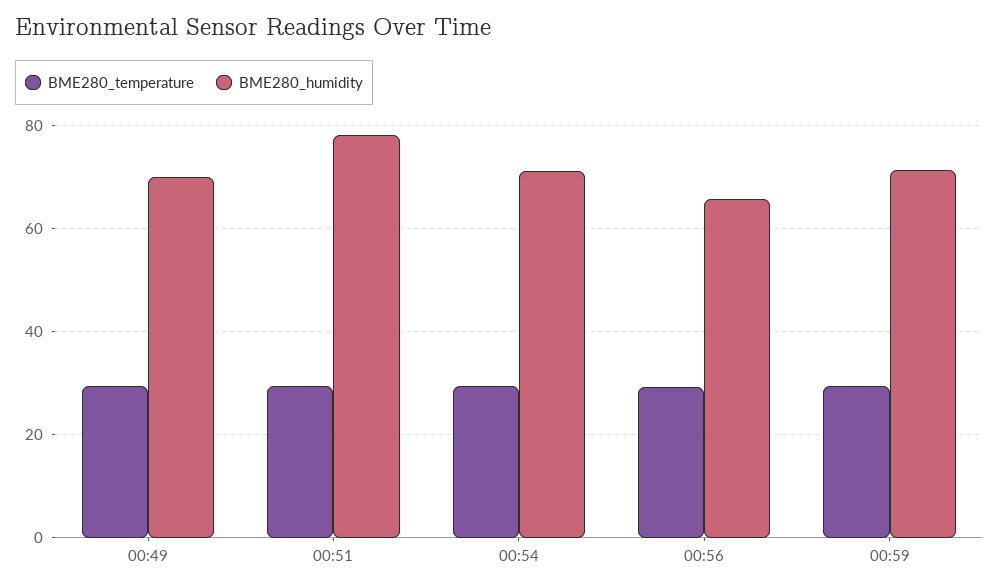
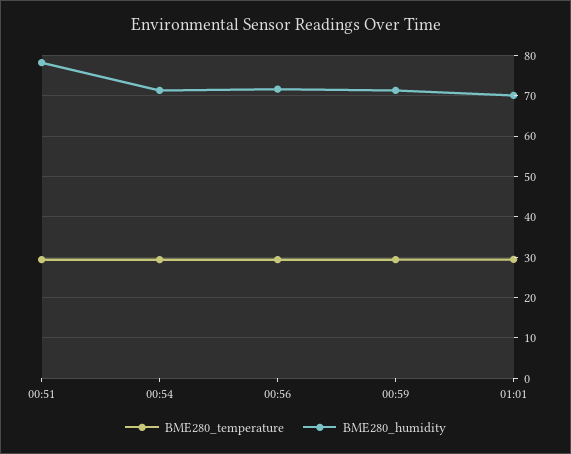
BME280_temperature, 00:49: 30 -> none
BME280_humidity, 00:49: 70 -> none
BME280_humidity, 00:56: 66 -> 72
BME280_temperature, 01:01: none -> 30
BME280_humidity, 01:01: none -> 70

